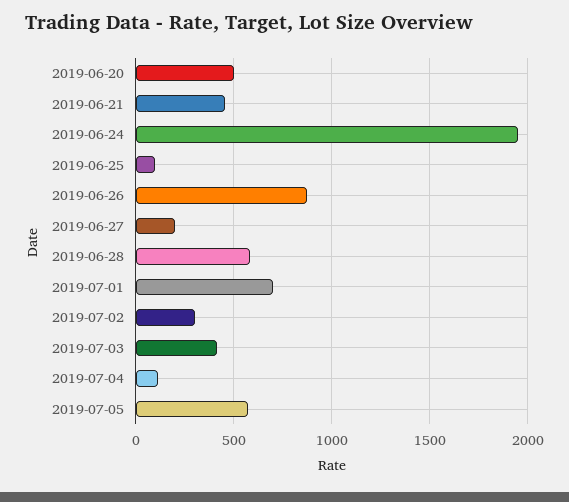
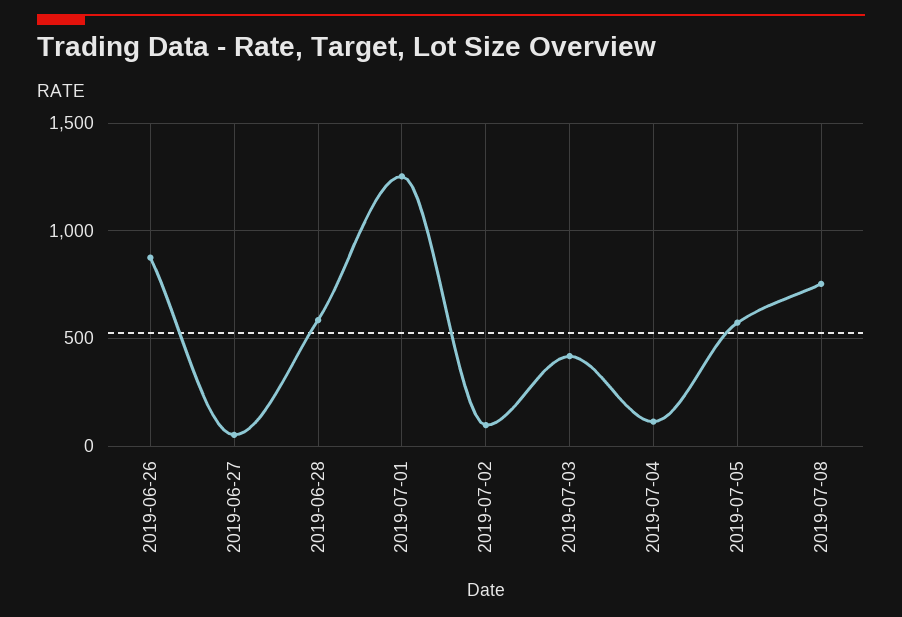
2019-06-20: 500 -> none
2019-06-21: 450 -> none
2019-06-24: 1950 -> none
2019-06-25: 100 -> none
2019-06-27: 200 -> 50
2019-07-01: 700 -> 1250
2019-07-02: 300 -> 100
2019-07-08: none -> 750

